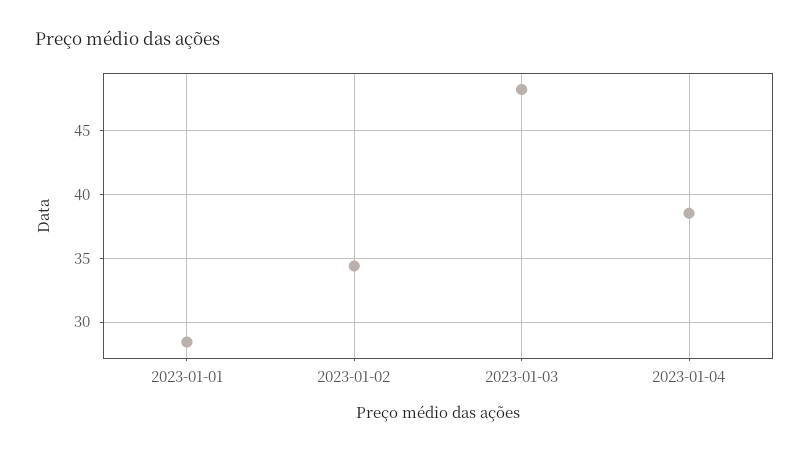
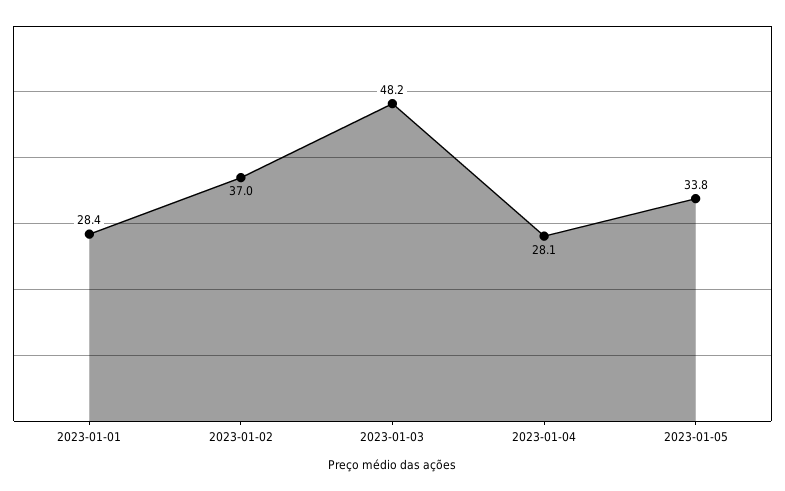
2023-01-02: 34.5 -> 37
2023-01-04: 38.5 -> 28.1
2023-01-05: none -> 33.8

